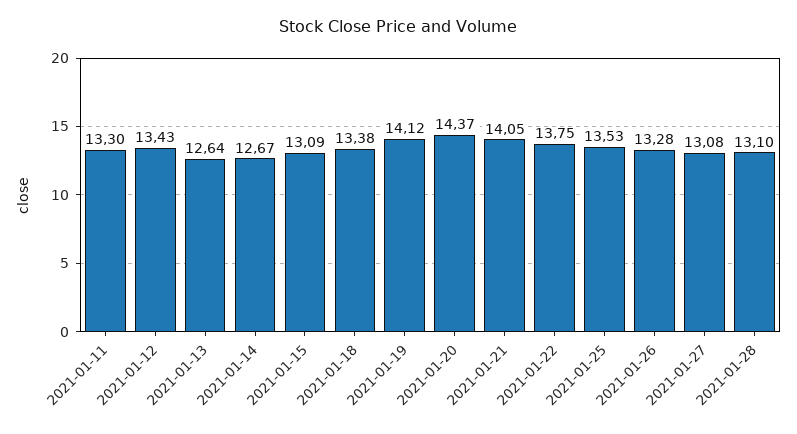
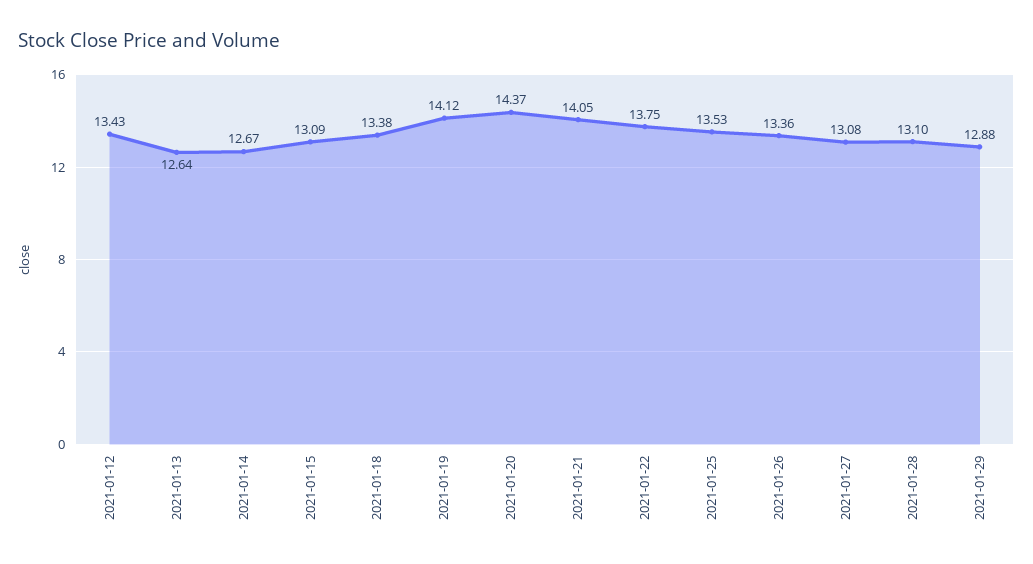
2021-01-11: 13.3 -> none
2021-01-26: 13.28 -> 13.36
2021-01-29: none -> 12.88

